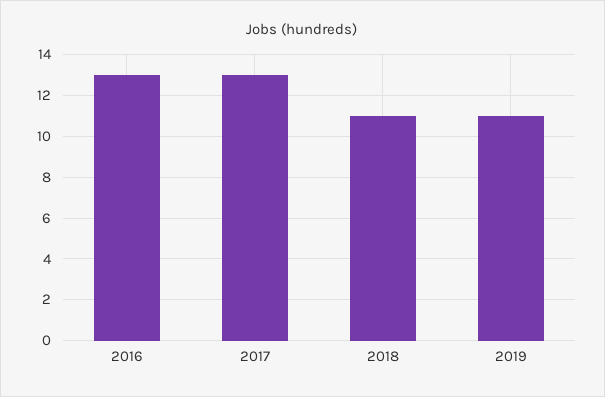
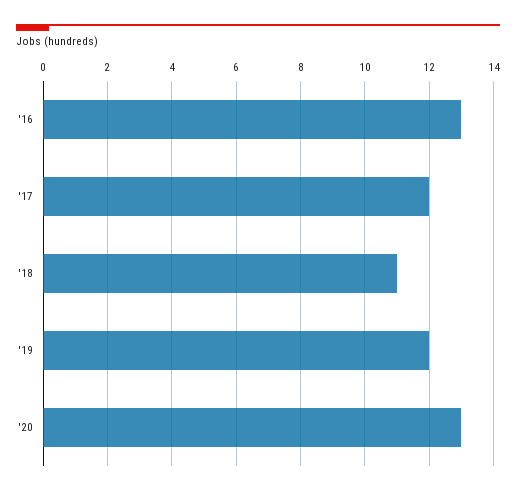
2017: 13 -> 12
2019: 11 -> 12
'20: none -> 13

